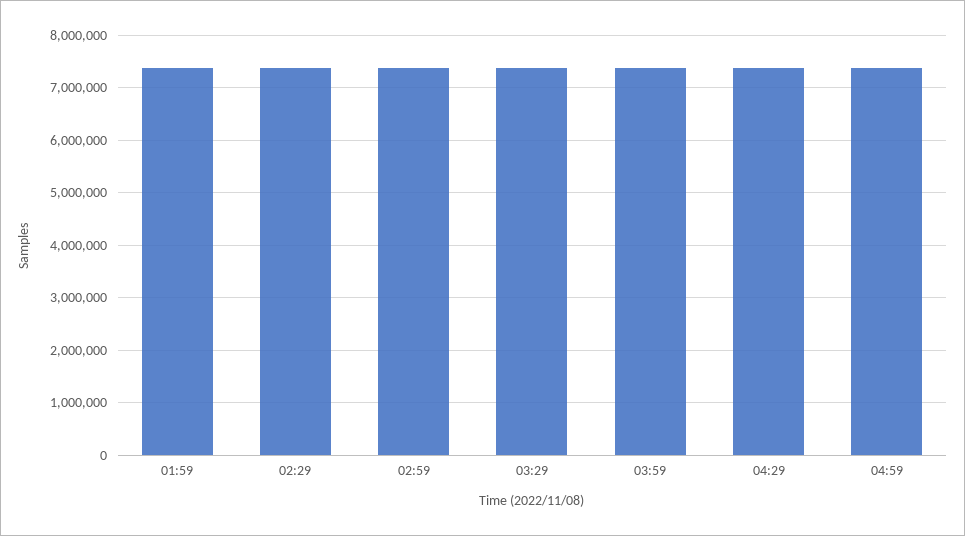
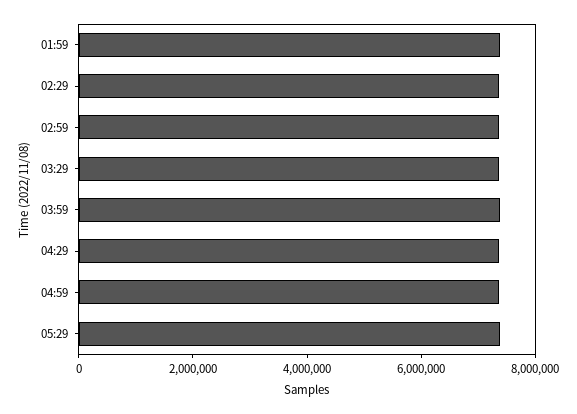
05:29: none -> 7500000

